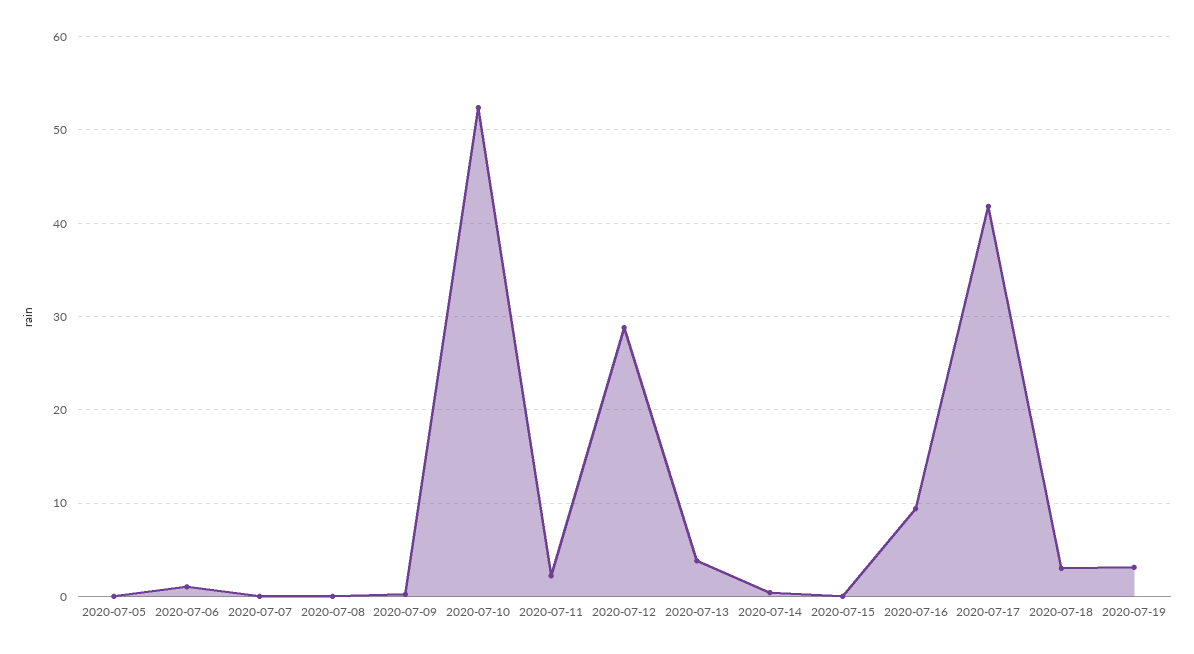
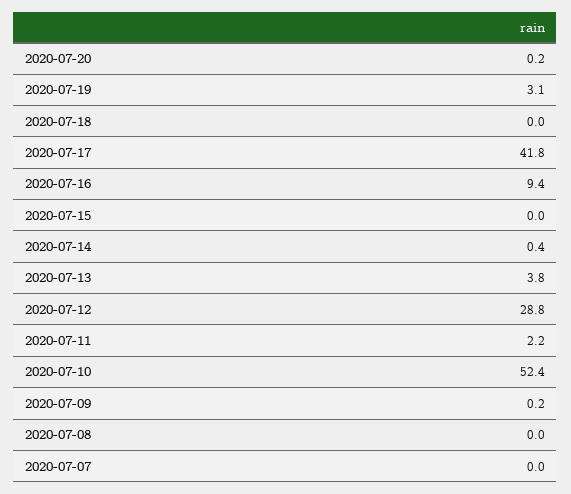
2020-07-05: 0 -> none
2020-07-06: 1 -> none
2020-07-18: 3 -> 0
2020-07-20: none -> 0.2

